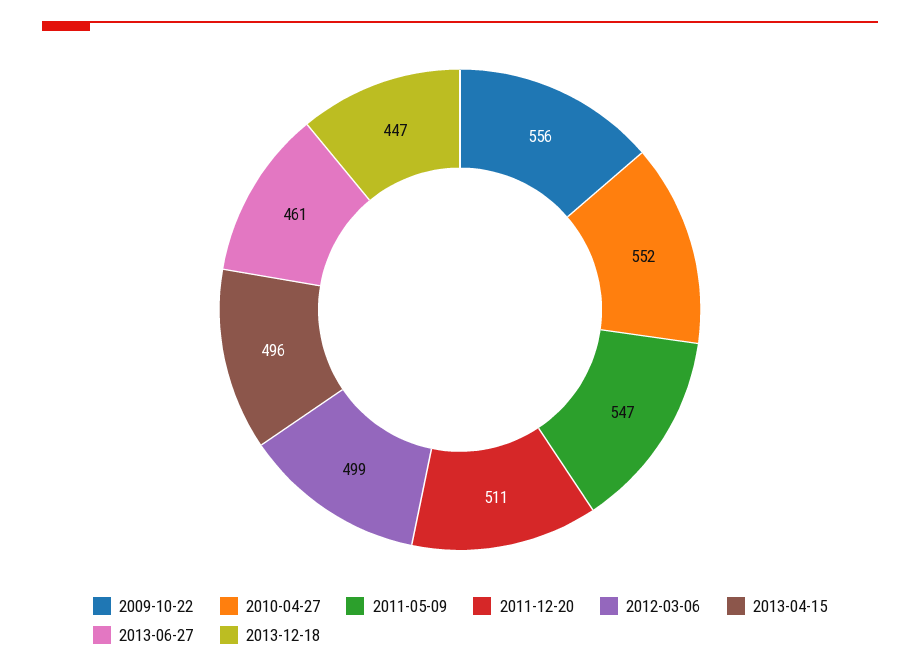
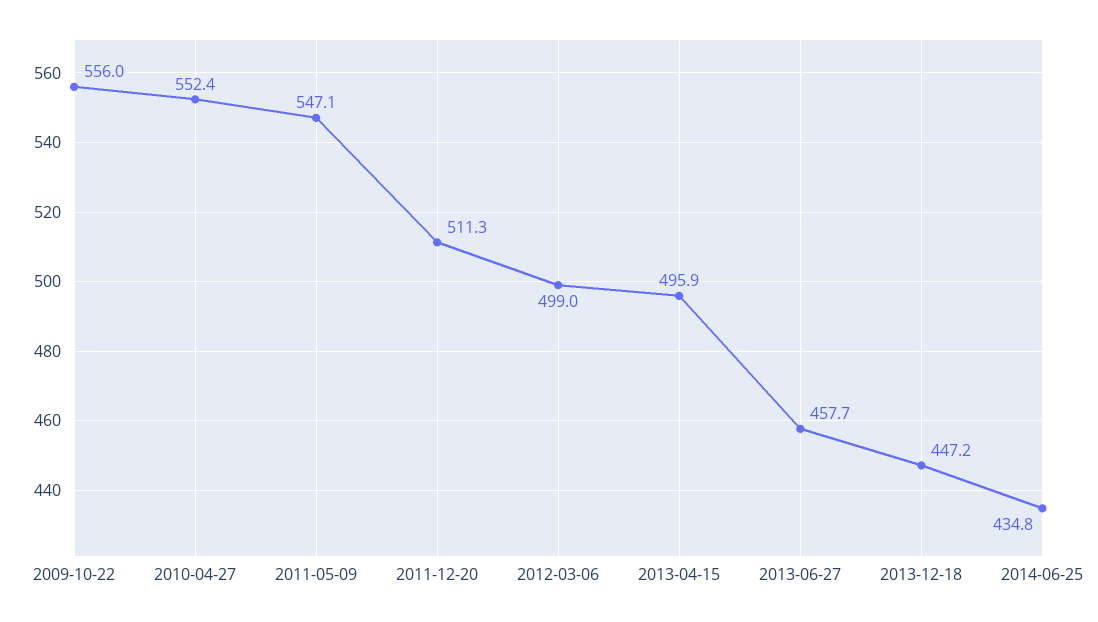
2013-06-27: 461 -> 457.7
2014-06-25: none -> 434.8

